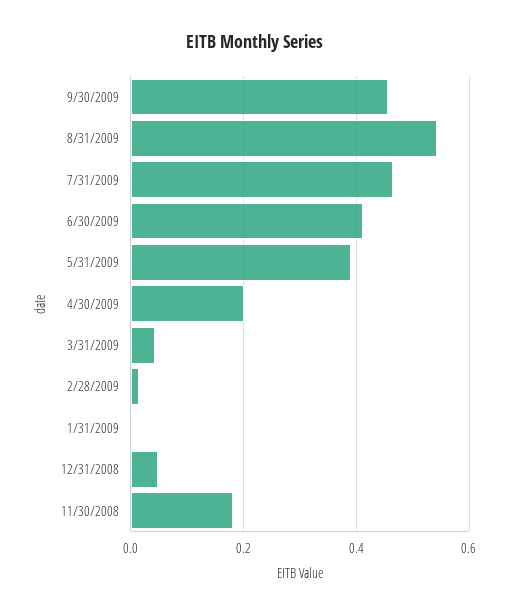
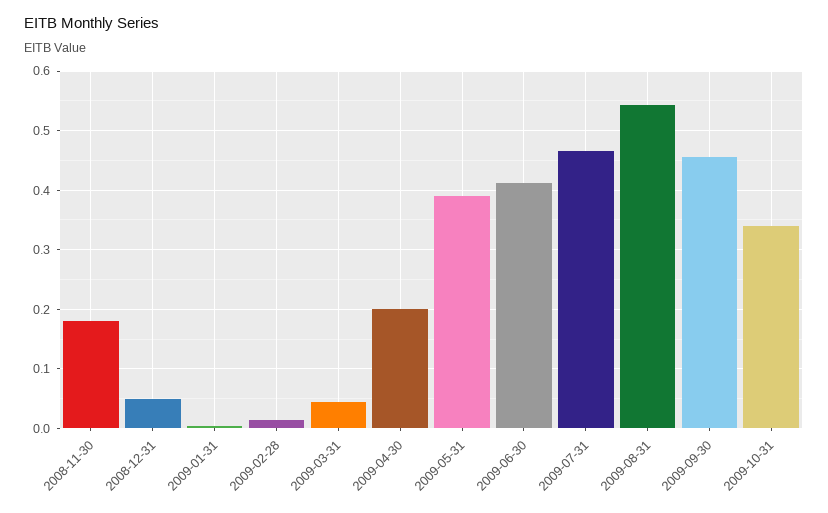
2009-10-31: none -> 0.34

